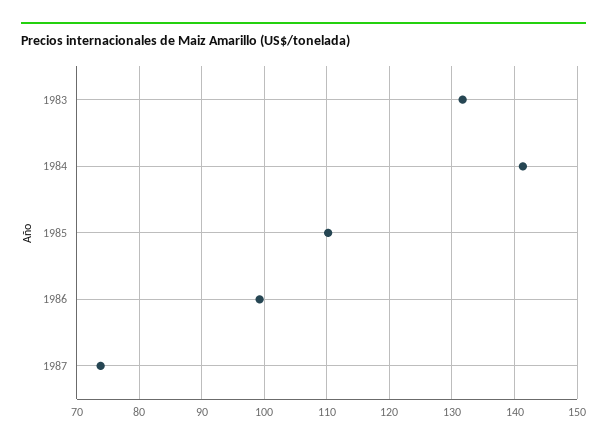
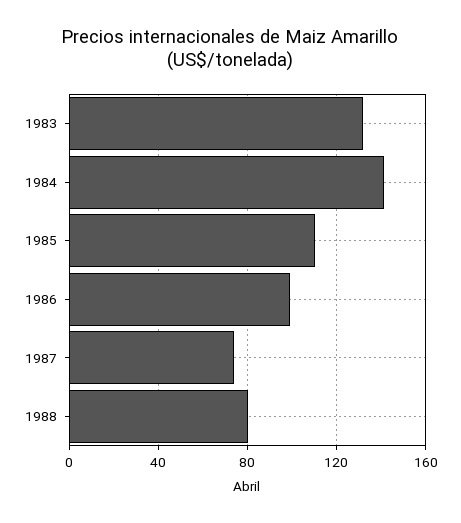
1988: none -> 80

